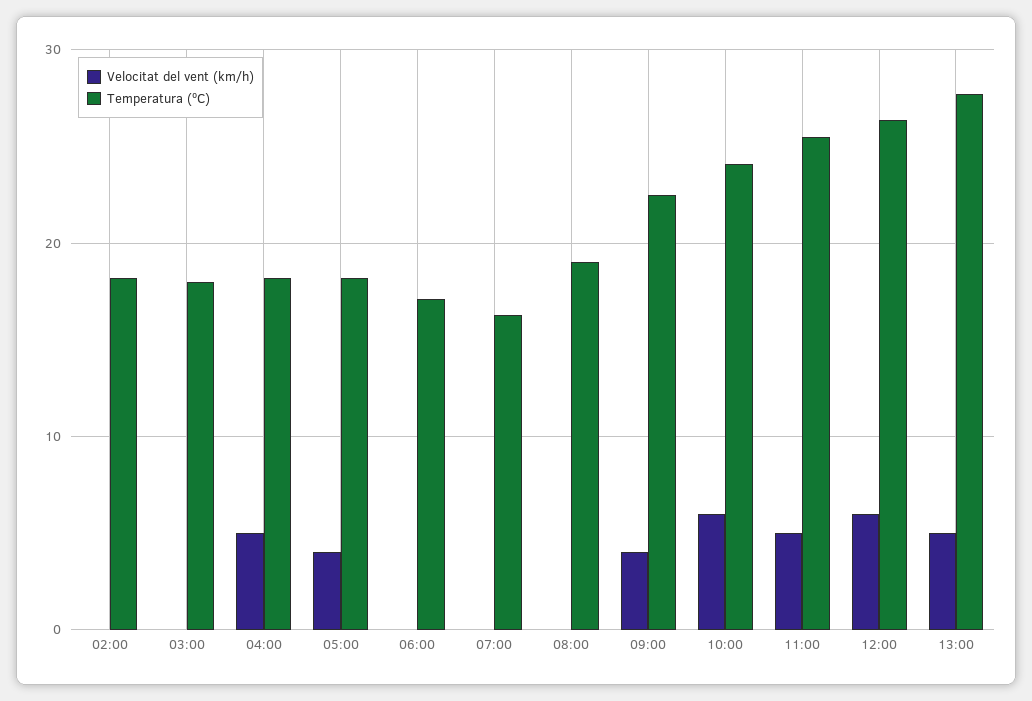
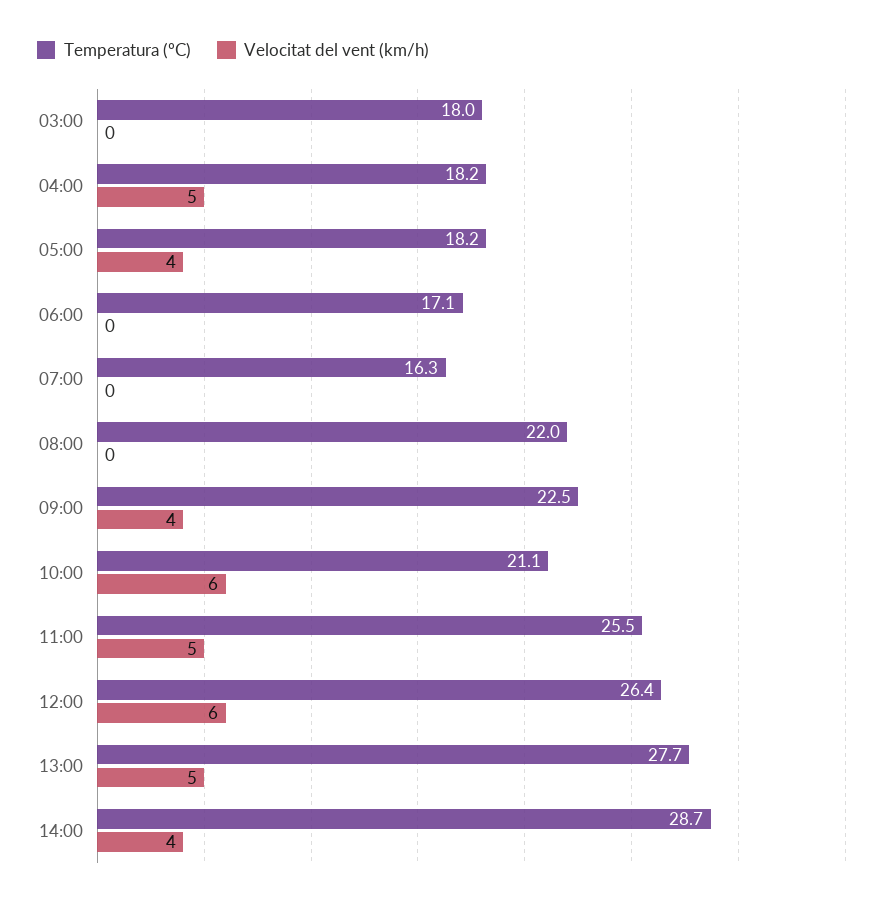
Velocitat del vent (km/h), 02:00: 0 -> none
Temperatura (ºC), 02:00: 18 -> none
Temperatura (ºC), 08:00: 19 -> 22
Temperatura (ºC), 10:00: 24 -> 21.1
Temperatura (ºC), 14:00: none -> 28.7
Velocitat del vent (km/h), 14:00: none -> 4

